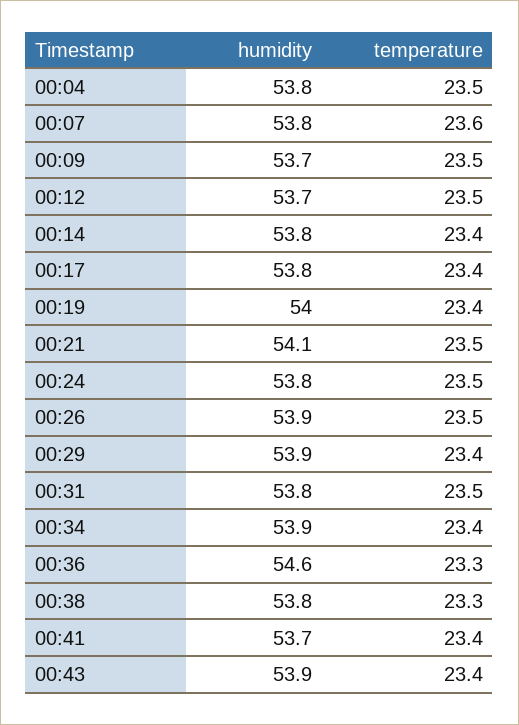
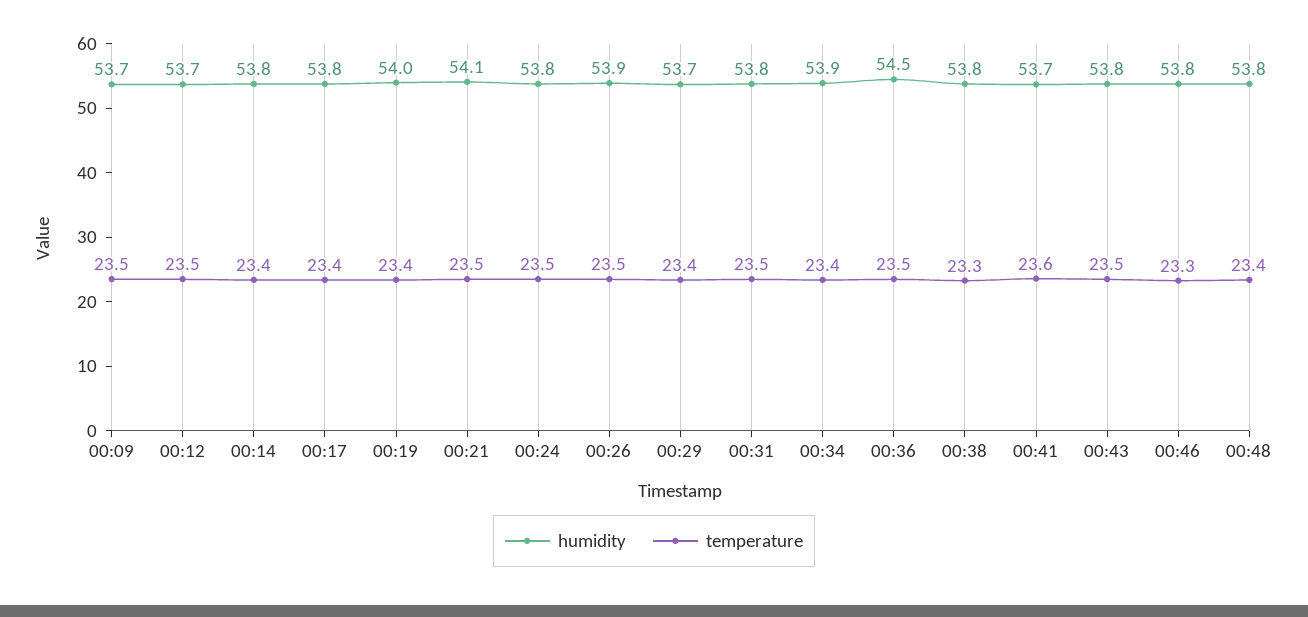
humidity, 00:04: 53.8 -> none
temperature, 00:04: 23.5 -> none
humidity, 00:07: 53.8 -> none
temperature, 00:07: 23.6 -> none
humidity, 00:29: 53.9 -> 53.7
humidity, 00:36: 54.6 -> 54.5
temperature, 00:36: 23.3 -> 23.5
temperature, 00:41: 23.4 -> 23.6
humidity, 00:43: 53.9 -> 53.8
temperature, 00:43: 23.4 -> 23.5
humidity, 00:46: none -> 53.8
temperature, 00:46: none -> 23.3
humidity, 00:48: none -> 53.8
temperature, 00:48: none -> 23.4

